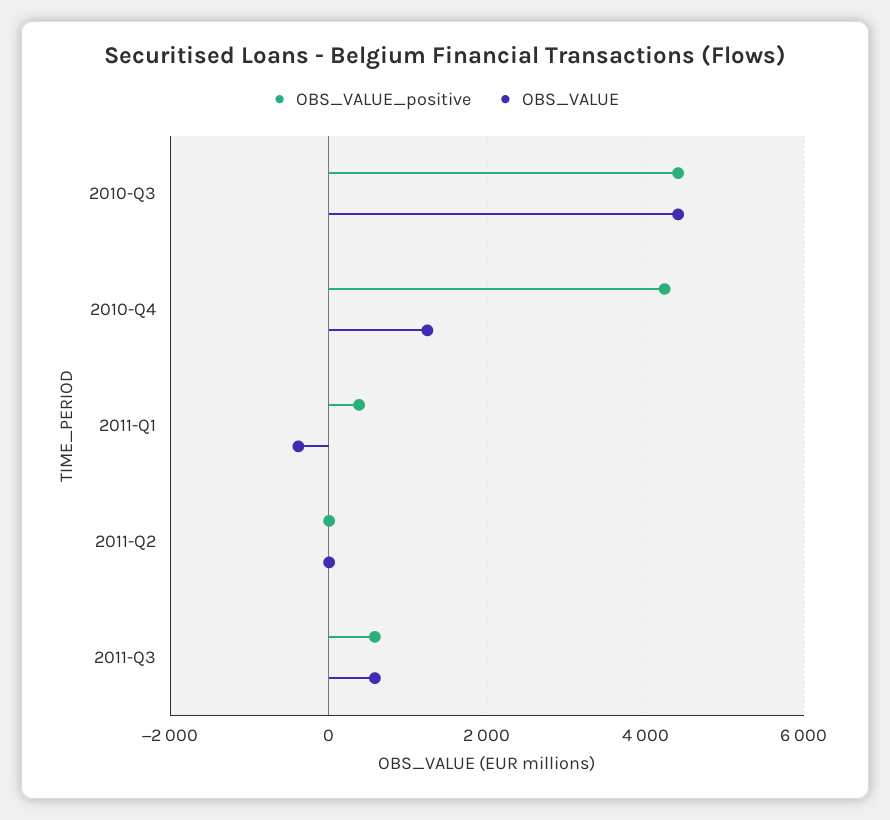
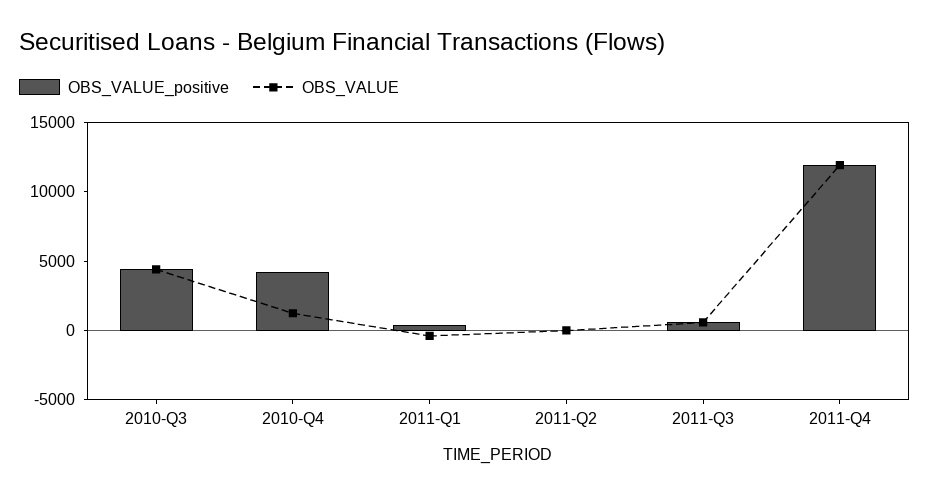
OBS_VALUE_positive, 2011-Q4: none -> 12000
OBS_VALUE, 2011-Q4: none -> 12000

